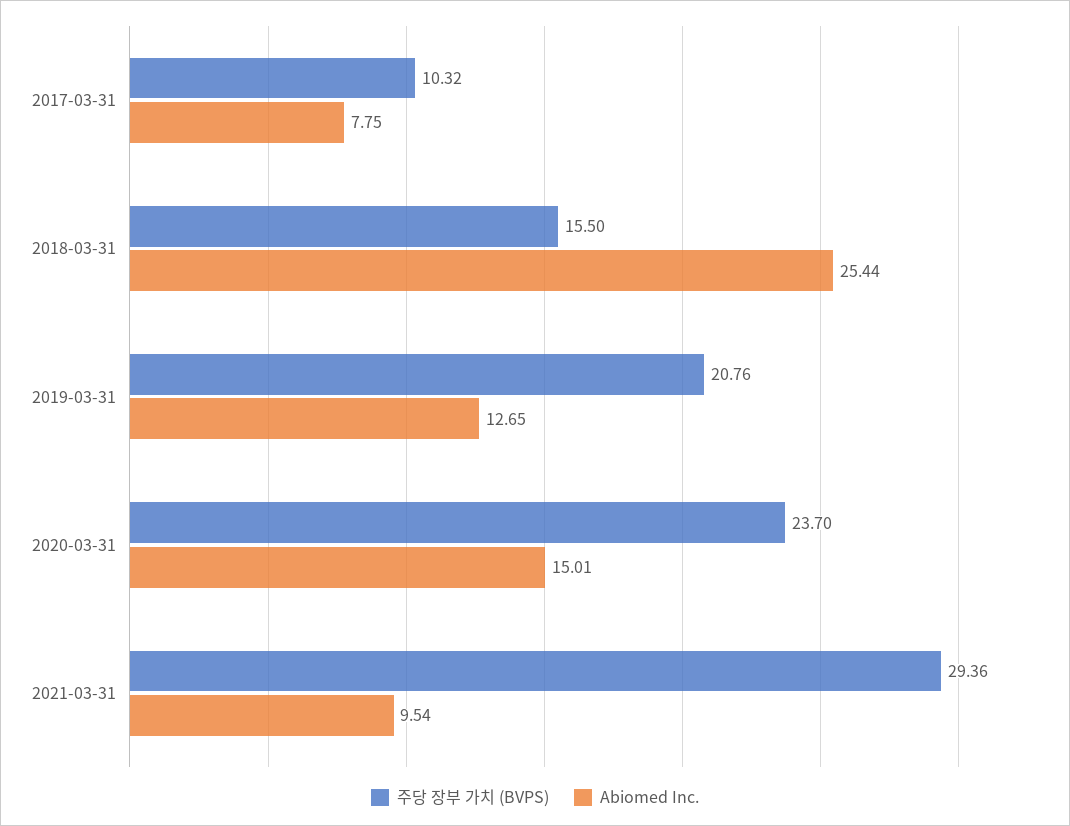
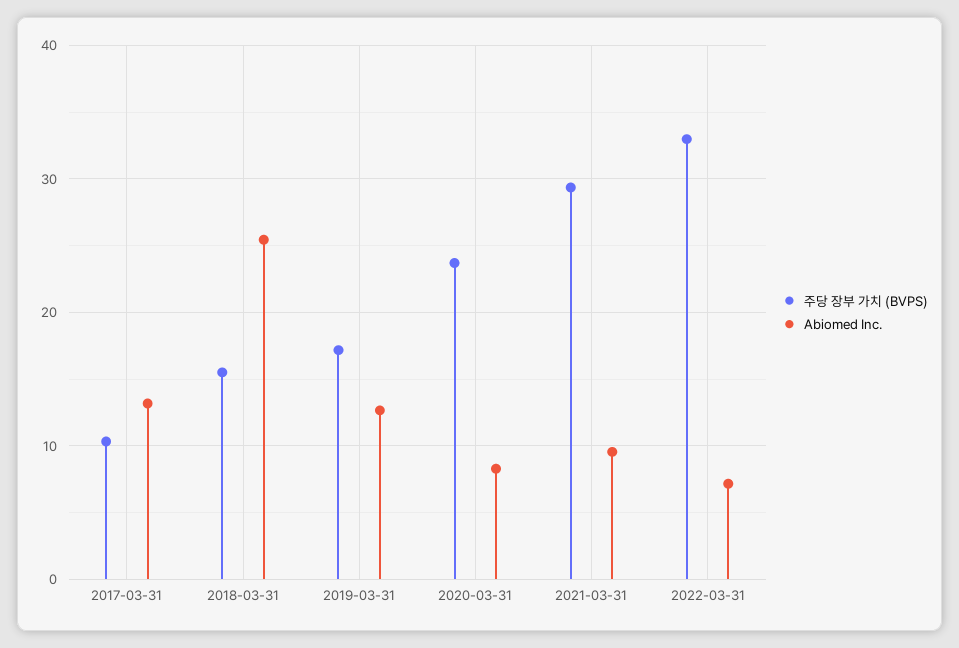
Abiomed Inc., 2017-03-31: 7.75 -> 13
주당 장부 가치 (BVPS), 2019-03-31: 20.76 -> 17
Abiomed Inc., 2020-03-31: 15.01 -> 8
주당 장부 가치 (BVPS), 2022-03-31: none -> 33
Abiomed Inc., 2022-03-31: none -> 7

